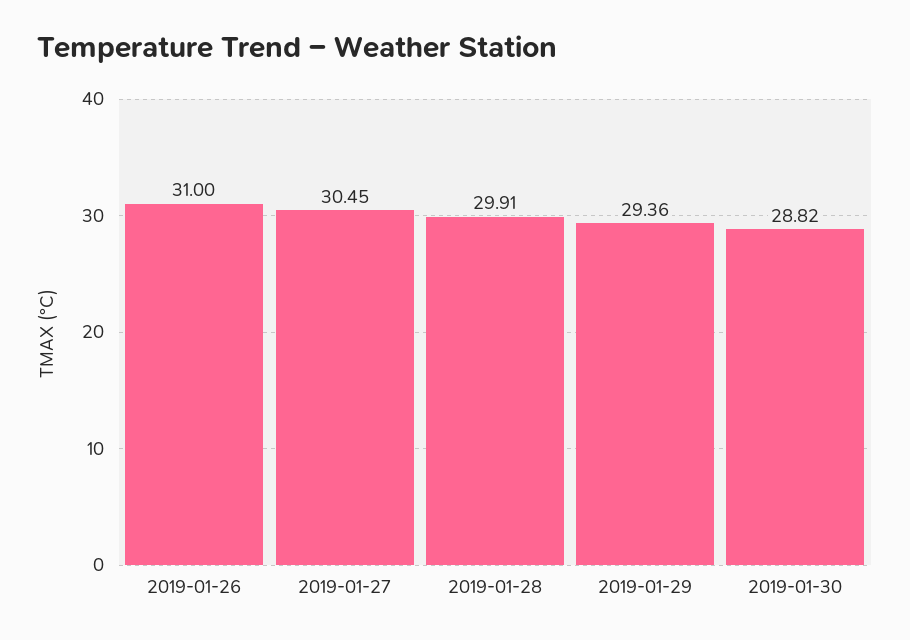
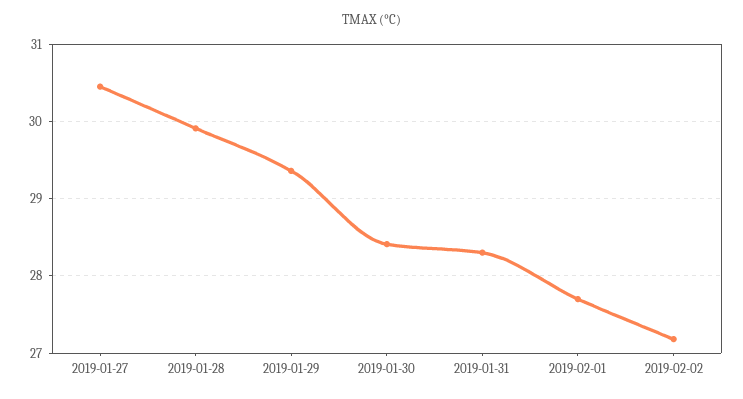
2019-01-26: 31 -> none
2019-01-30: 28.82 -> 28.4
2019-01-31: none -> 28.3
2019-02-01: none -> 27.7
2019-02-02: none -> 27.2

